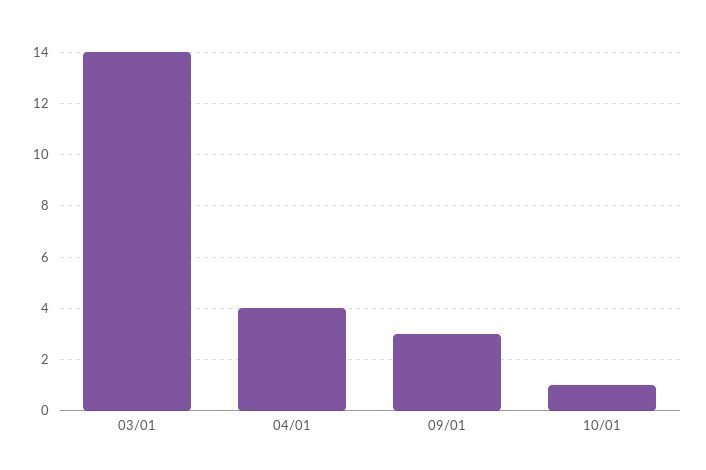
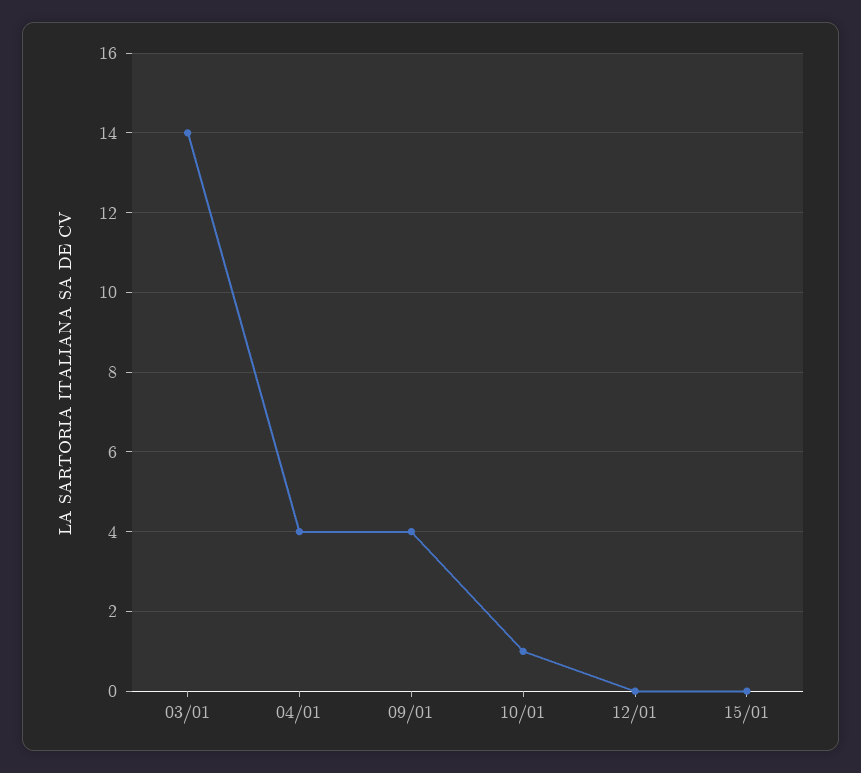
09/01: 3 -> 4
12/01: none -> 0
15/01: none -> 0

